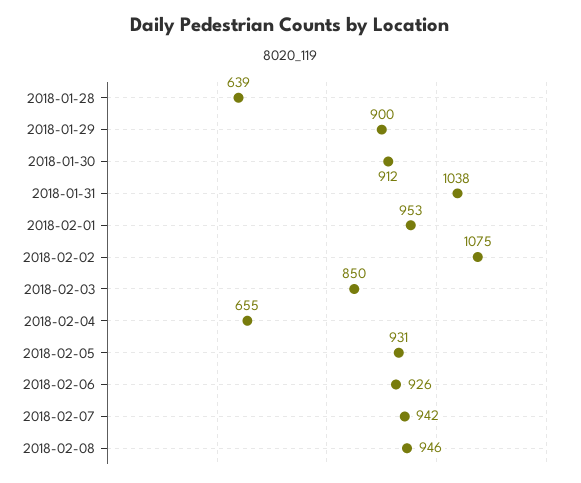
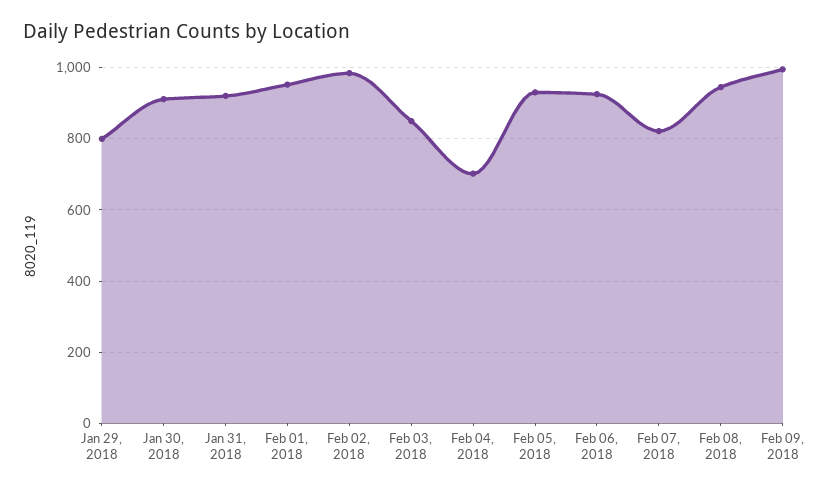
2018-01-28: 639 -> none
2018-01-29: 900 -> 800
2018-01-31: 1038 -> 920
2018-02-02: 1075 -> 980
2018-02-04: 655 -> 700
2018-02-07: 942 -> 820
Feb 09, 2018: none -> 1000

